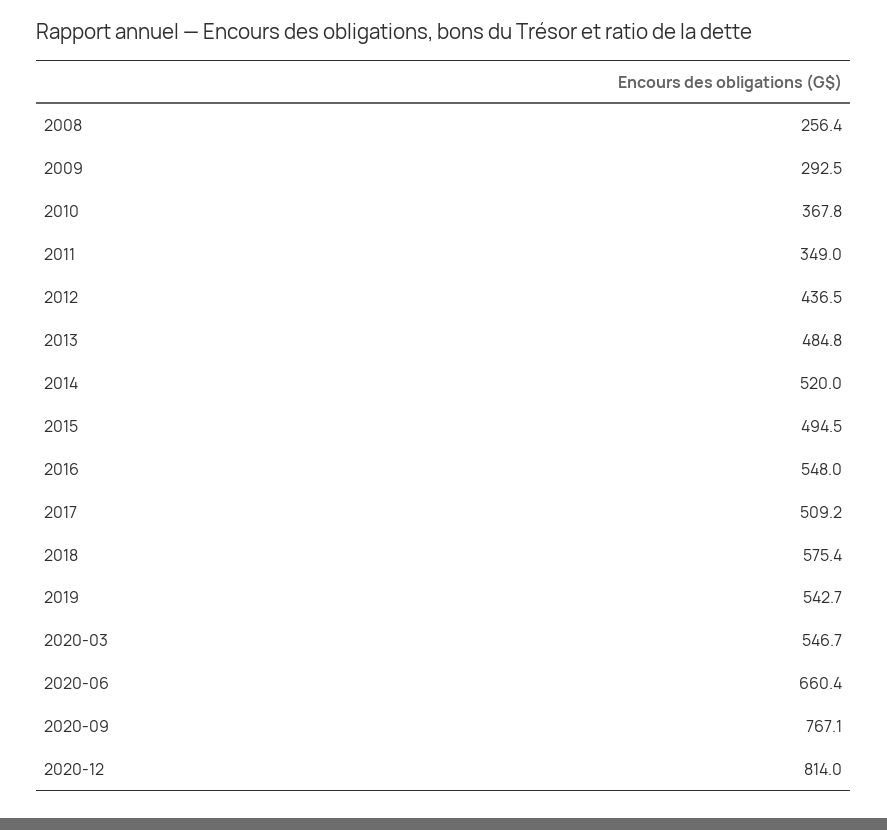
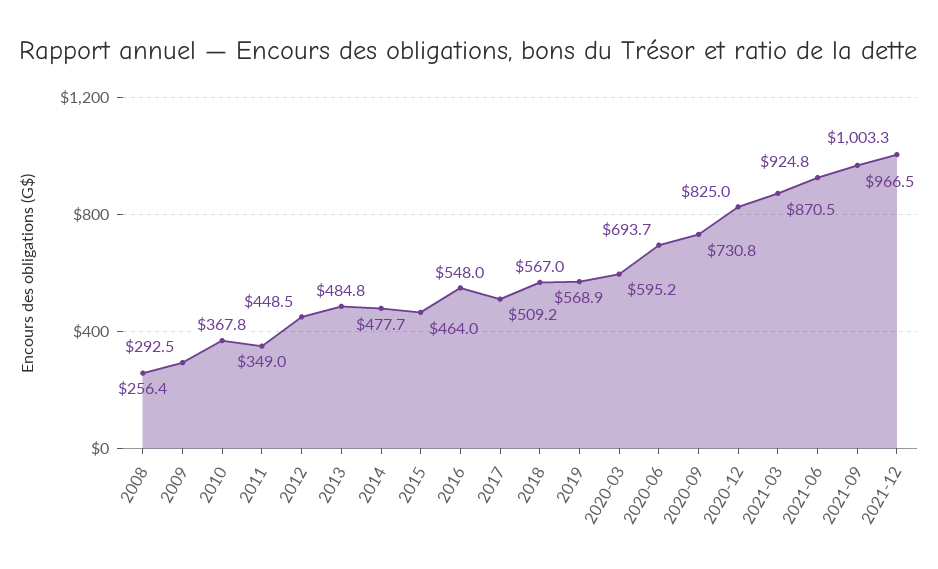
2012: 436.5 -> 448.5
2014: 520 -> 477.7
2015: 494.5 -> 464
2018: 575.4 -> 567
2019: 542.7 -> 568.9
2020-03: 546.7 -> 595.2
2020-06: 660.4 -> 693.7
2020-09: 767.1 -> 730.8
2020-12: 814 -> 825
2021-03: none -> 870.5
2021-06: none -> 924.8
2021-09: none -> 966.5
2021-12: none -> 1003.3

